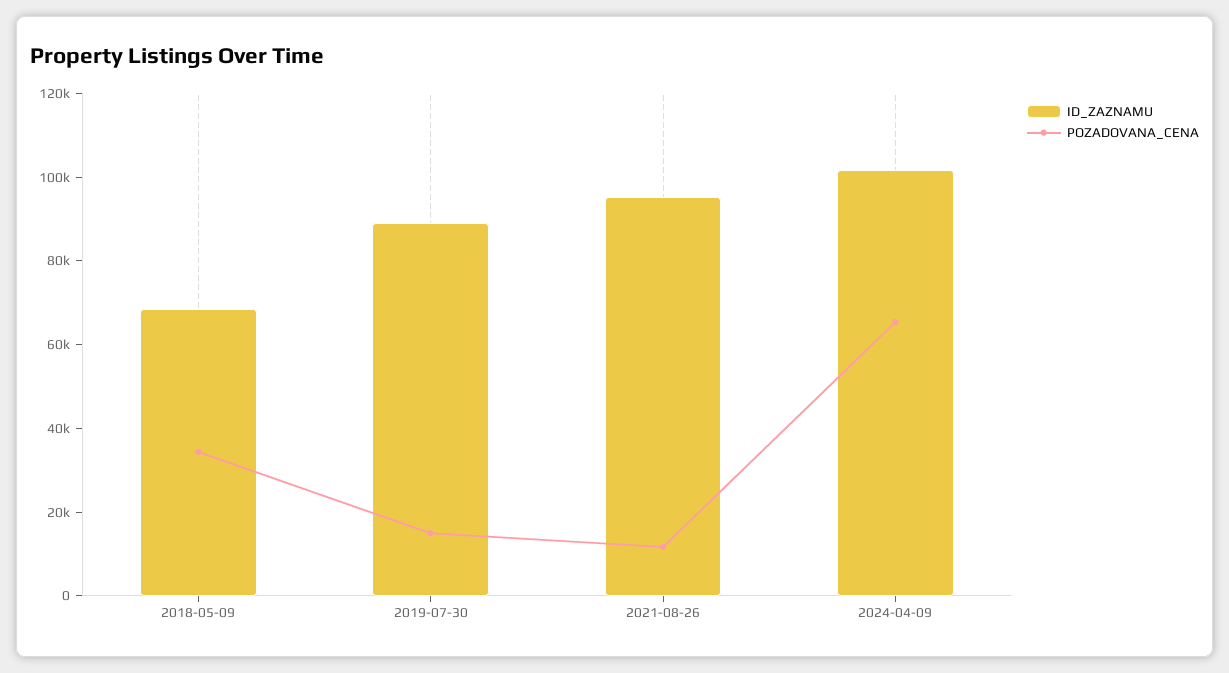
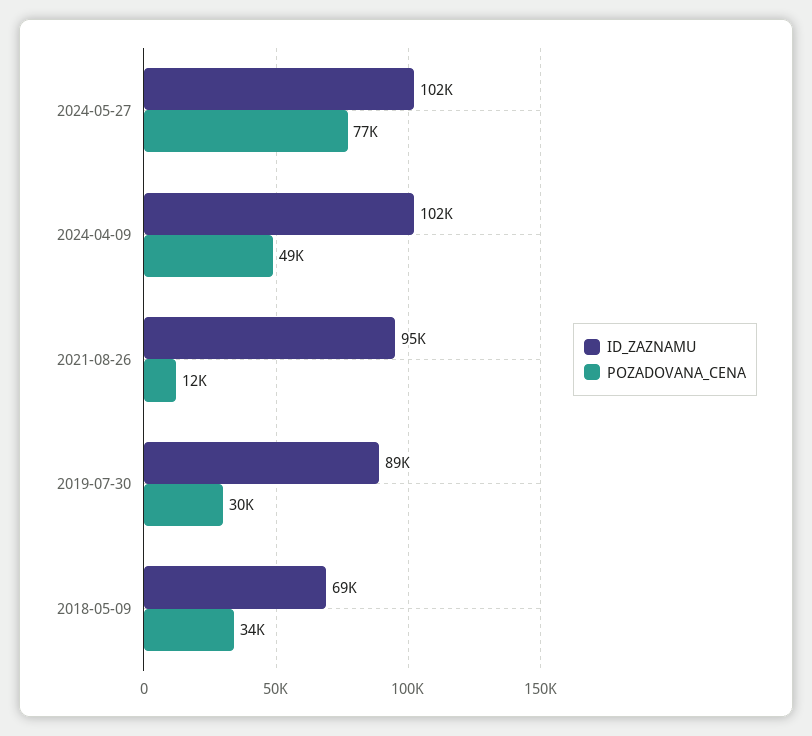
POZADOVANA_CENA, 2019-07-30: 15000 -> 30000
POZADOVANA_CENA, 2024-04-09: 65000 -> 49000
ID_ZAZNAMU, 2024-05-27: none -> 102000
POZADOVANA_CENA, 2024-05-27: none -> 77000

